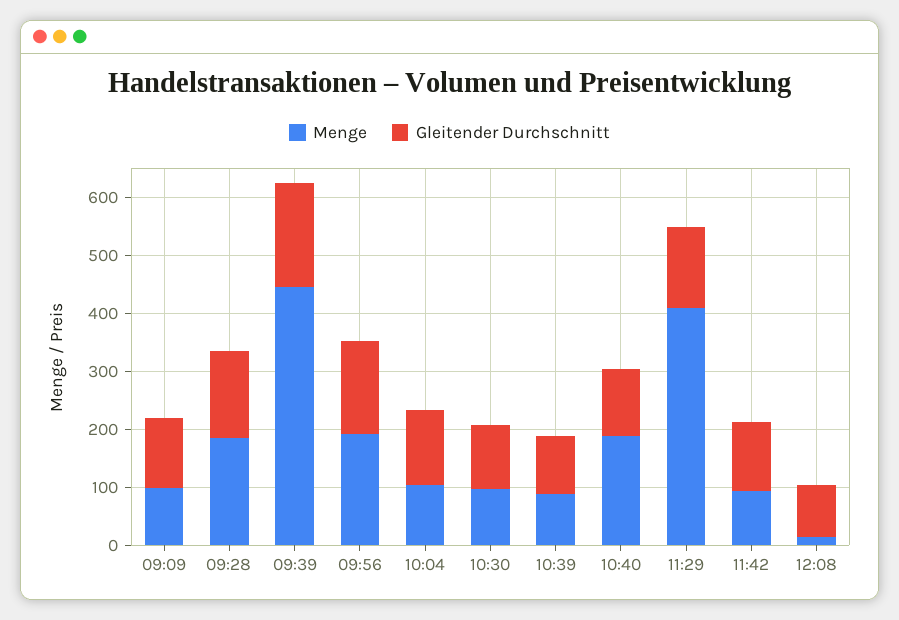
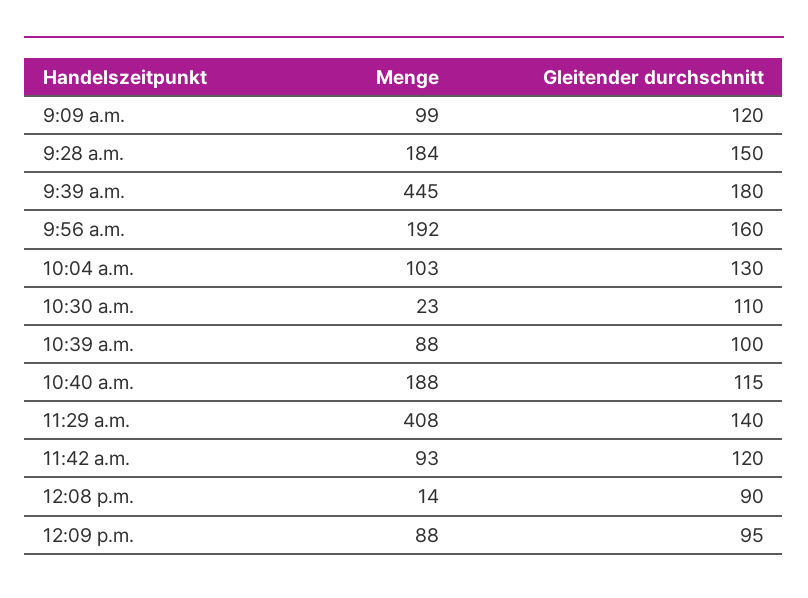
Menge, 10:30: 100 -> 23
Menge, 12:09 p.m.: none -> 88
Gleitender Durchschnitt, 12:09 p.m.: none -> 95

